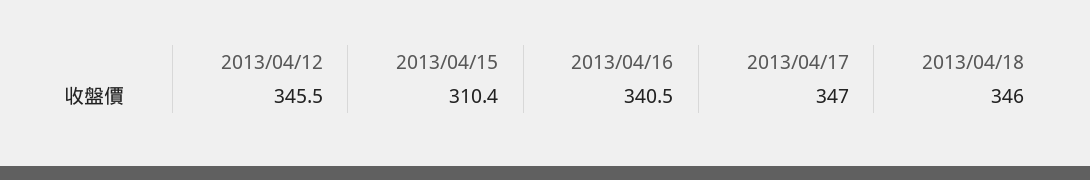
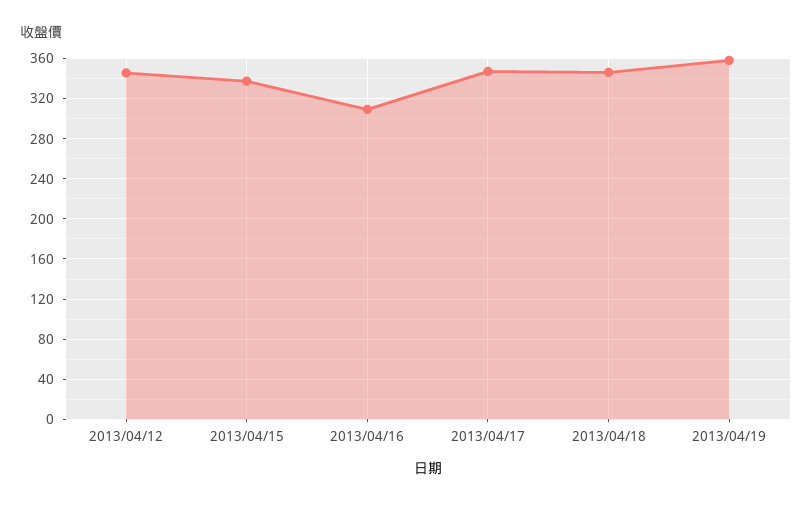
2013/04/15: 310.4 -> 340
2013/04/16: 340.5 -> 310
2013/04/19: none -> 360

